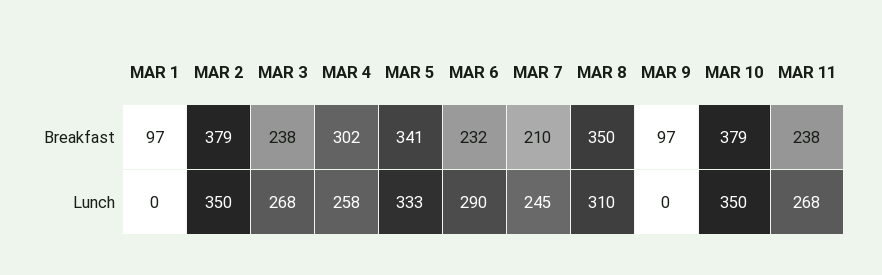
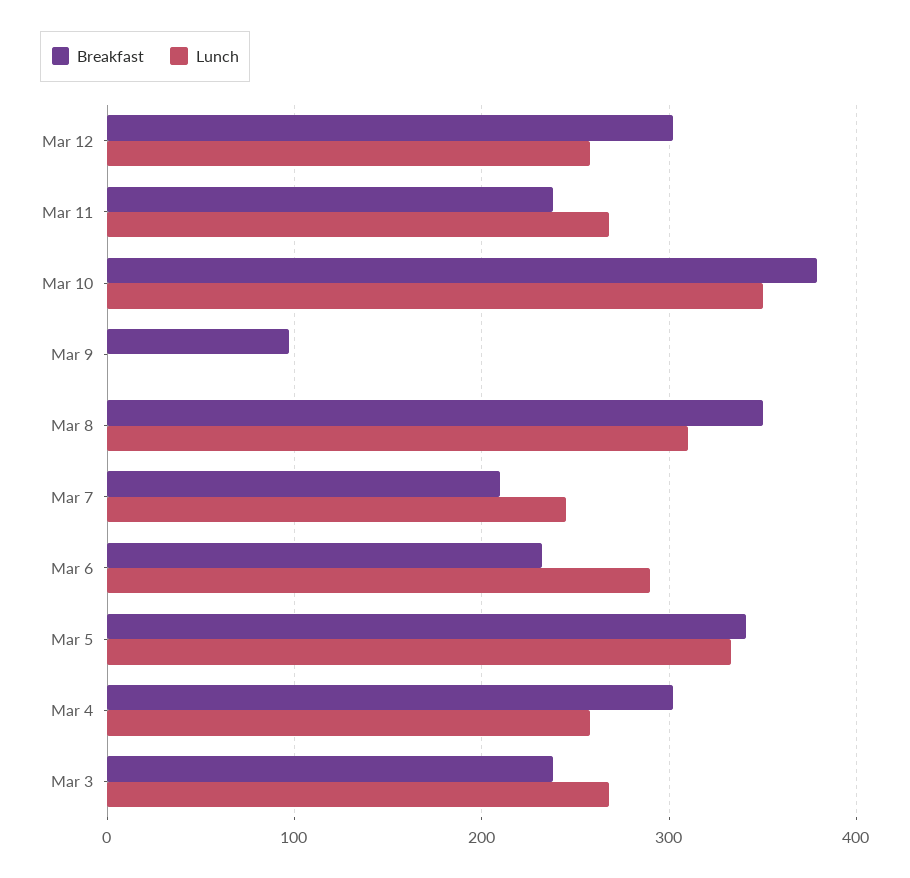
Breakfast, MAR 1: 97 -> none
Breakfast, MAR 2: 379 -> none
Lunch, MAR 1: 0 -> none
Lunch, MAR 2: 350 -> none
Breakfast, Mar 12: none -> 300
Lunch, Mar 12: none -> 260

